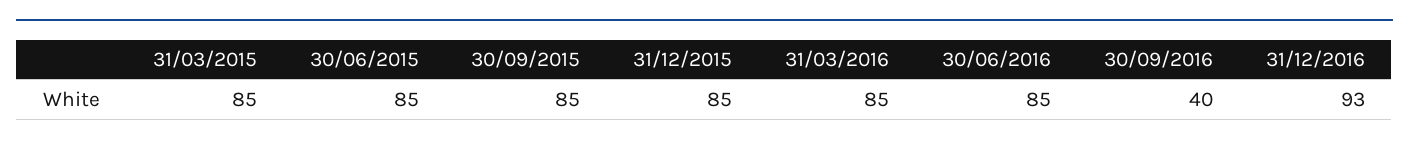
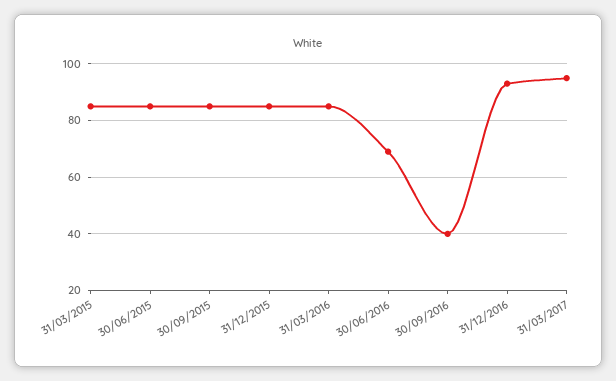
30/06/2016: 85 -> 70
31/03/2017: none -> 95

